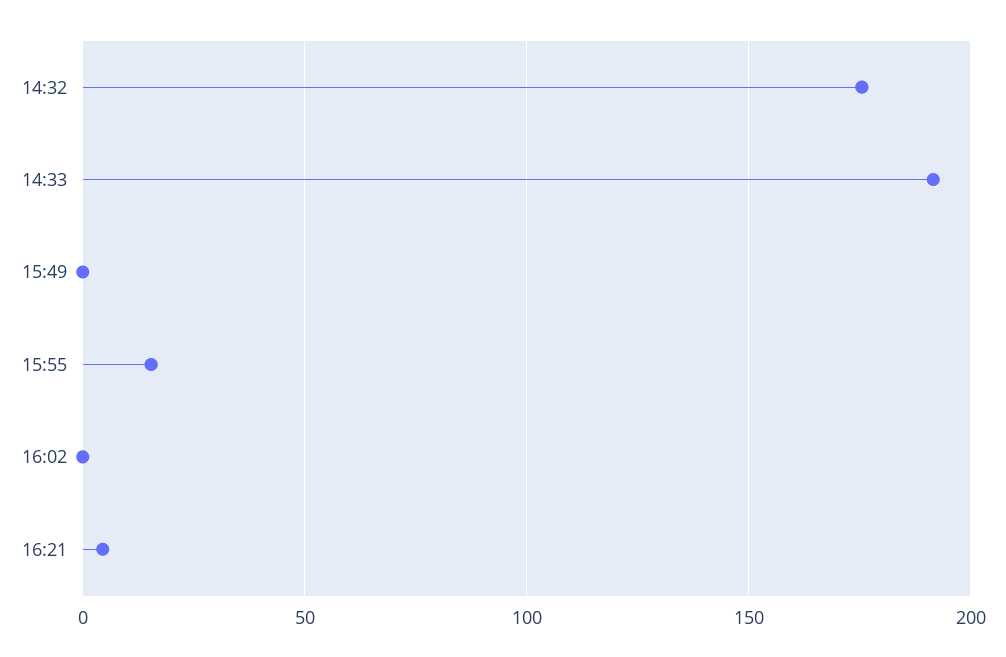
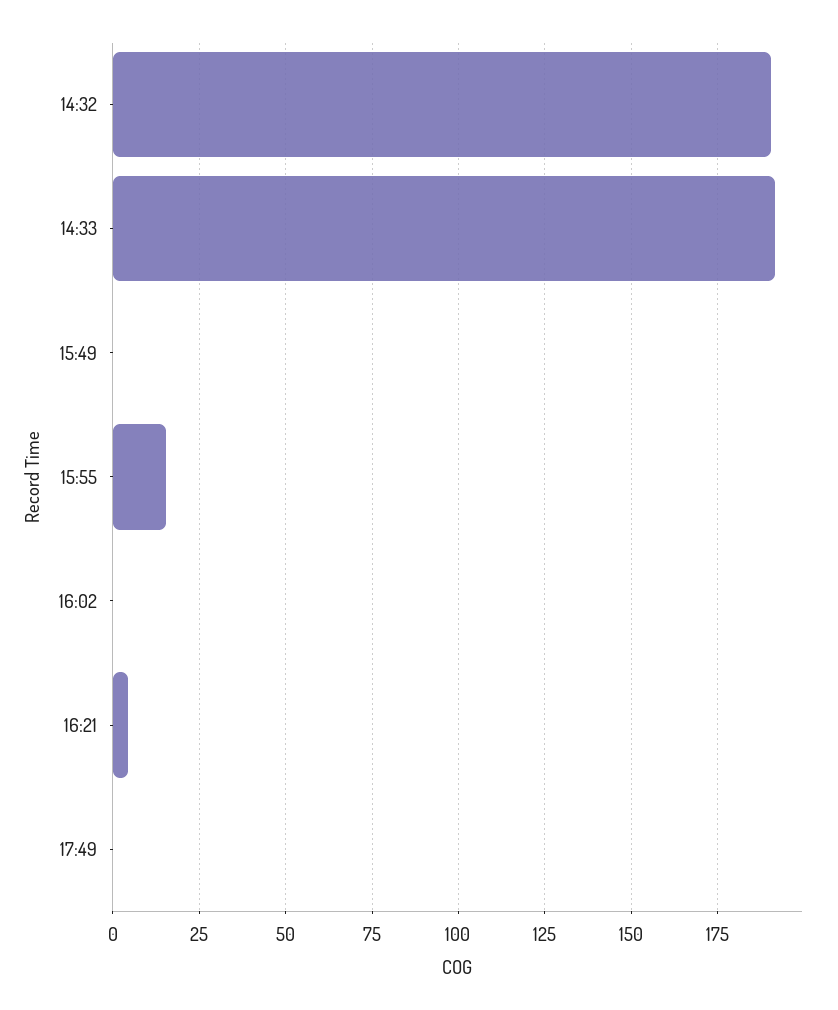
14:32: 175 -> 190
17:49: none -> 0

